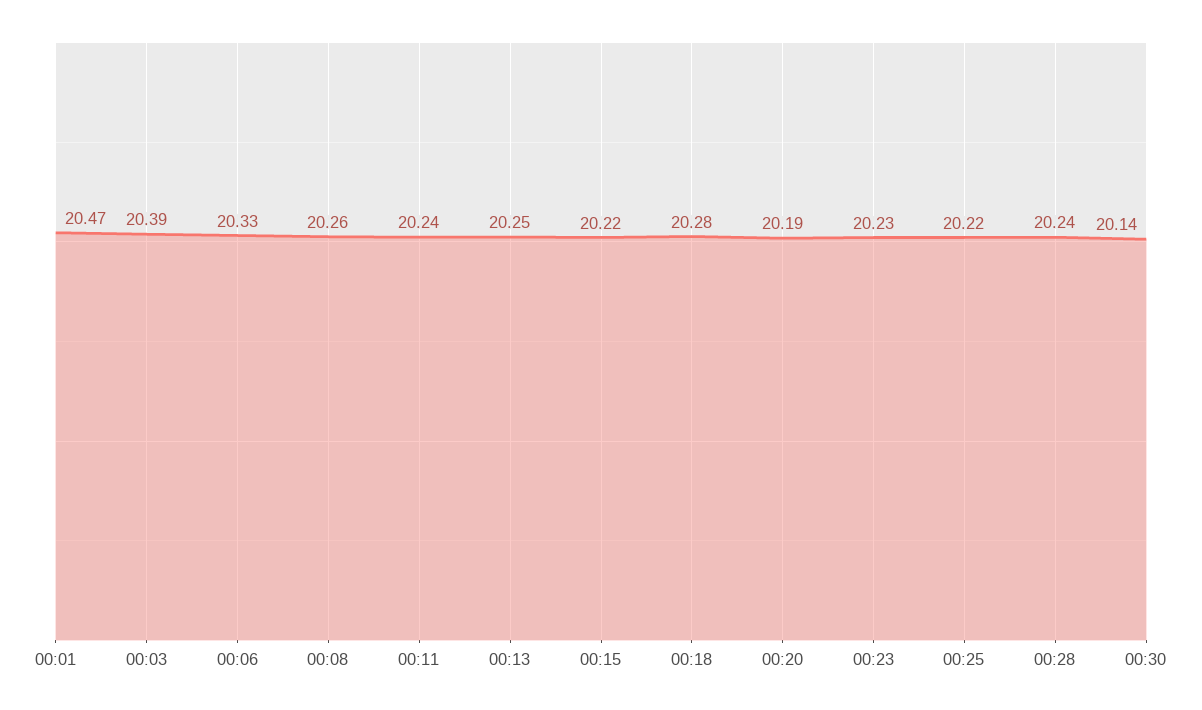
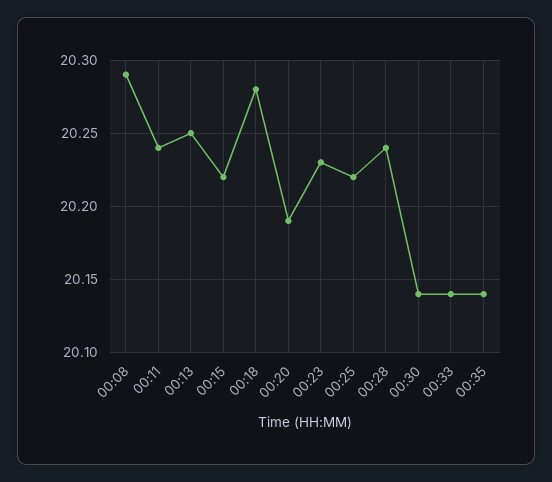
00:01: 20.47 -> none
00:03: 20.39 -> none
00:06: 20.33 -> none
00:08: 20.26 -> 20.29
00:33: none -> 20.14
00:35: none -> 20.14

